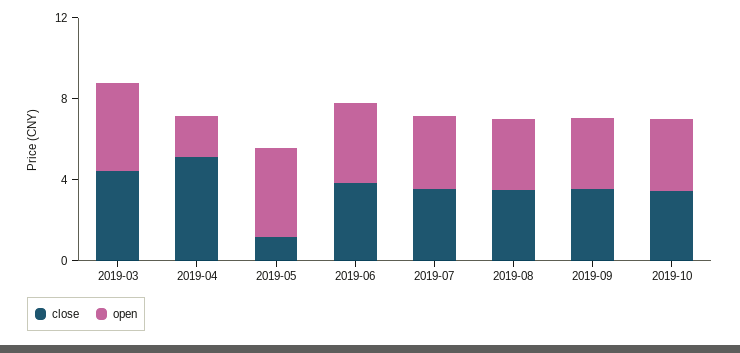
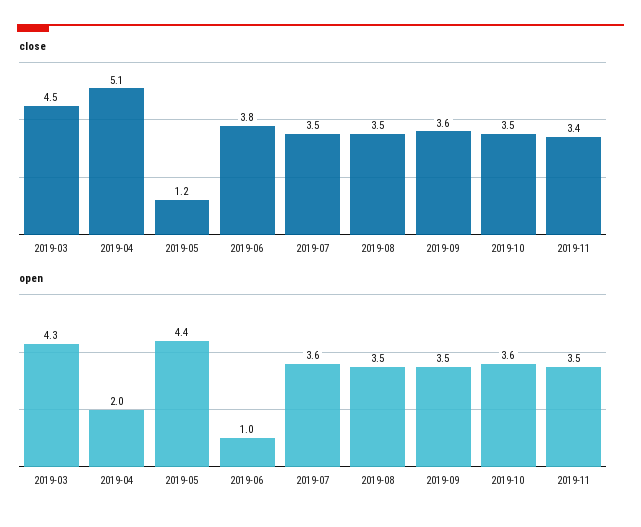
open, 2019-06: 4 -> 1
close, 2019-11: none -> 3.4
open, 2019-11: none -> 3.5

